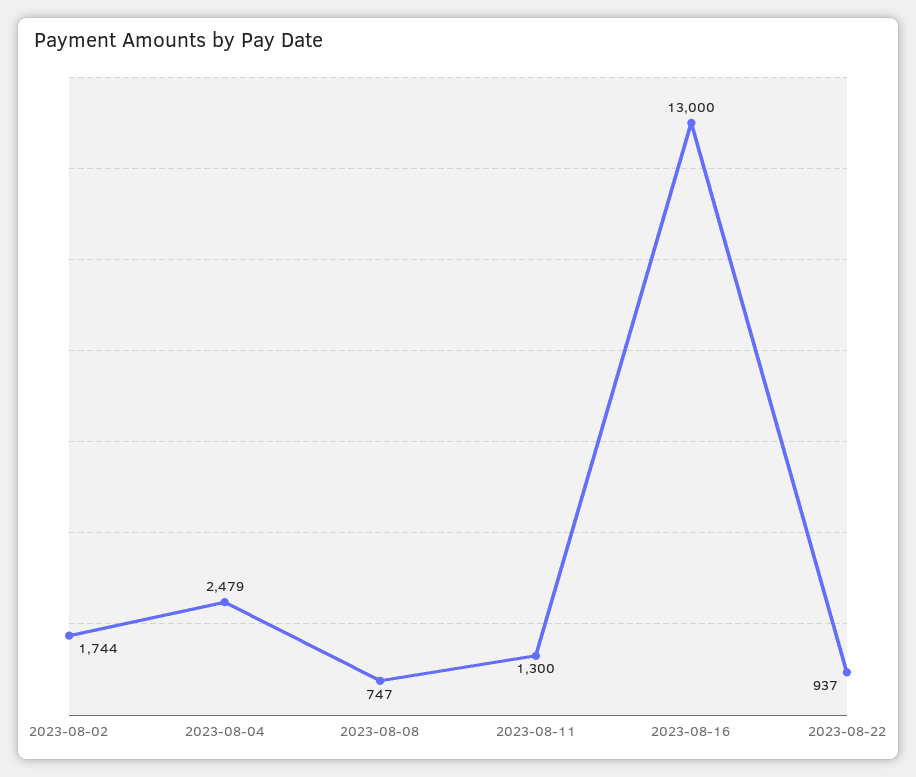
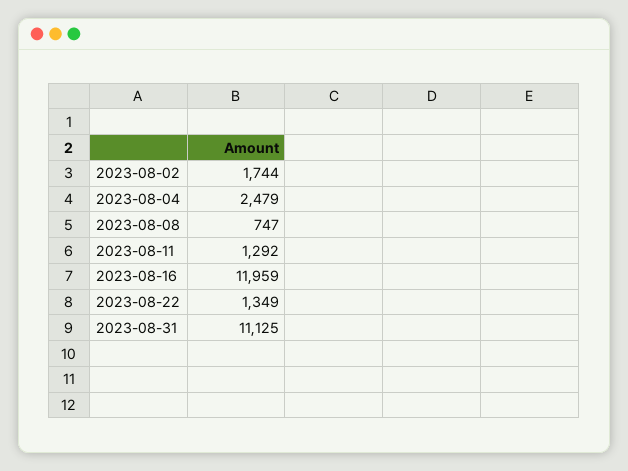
2023-08-11: 1300 -> 1292
2023-08-16: 13000 -> 11959
2023-08-22: 937 -> 1349
2023-08-31: none -> 11125

